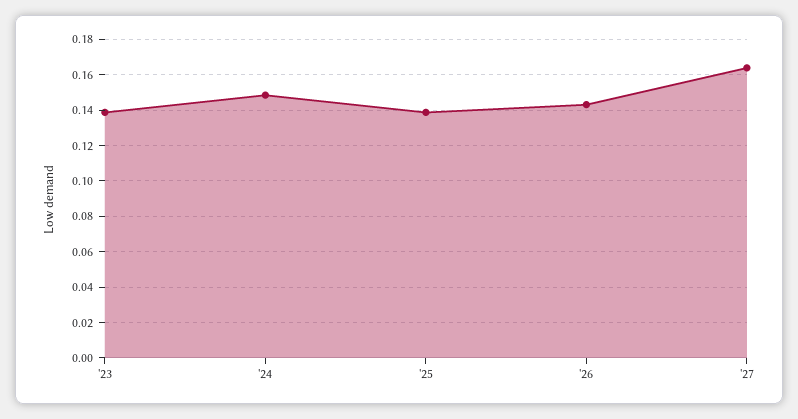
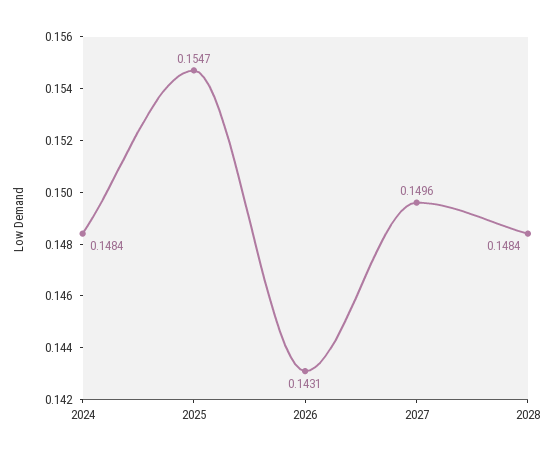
'23: 0.14 -> none
'25: 0.14 -> 0.1547
'27: 0.165 -> 0.1496
2028: none -> 0.1484

